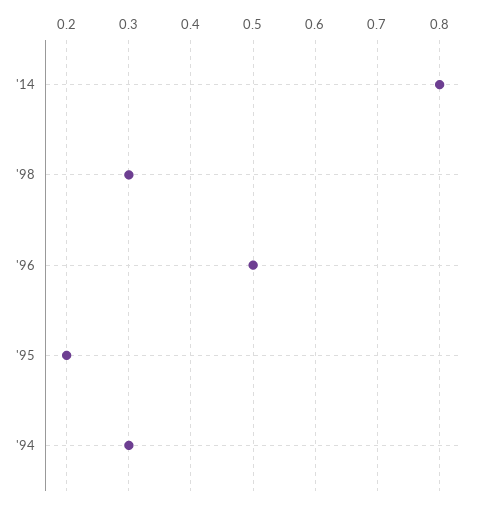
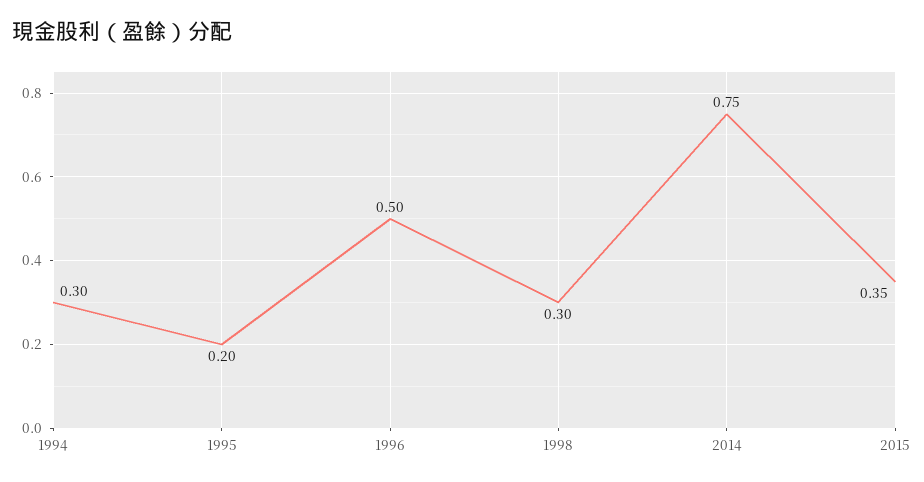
'14: 0.8 -> 0.75
2015: none -> 0.35

